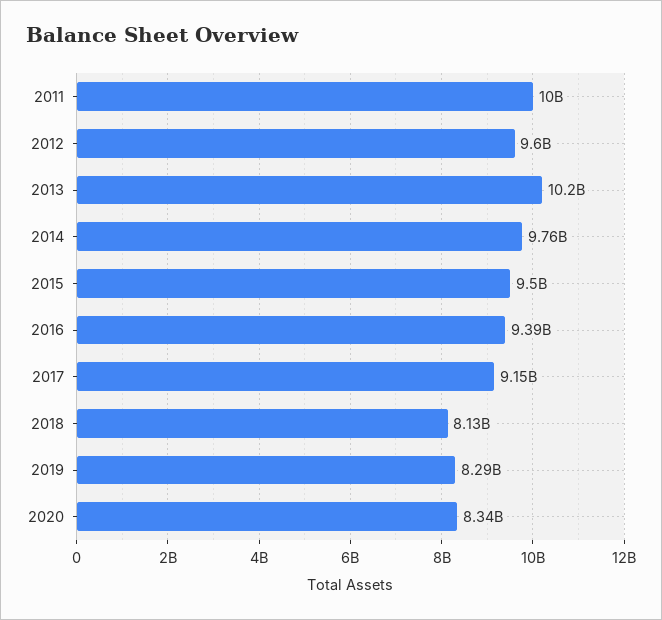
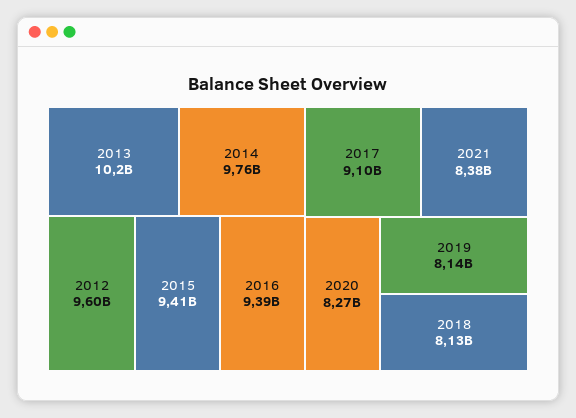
2011: 10000000000 -> none
2015: 9500000000 -> 9410000000
2017: 9150000000 -> 9100000000
2019: 8290000000 -> 8140000000
2020: 8340000000 -> 8270000000
2021: none -> 8380000000

